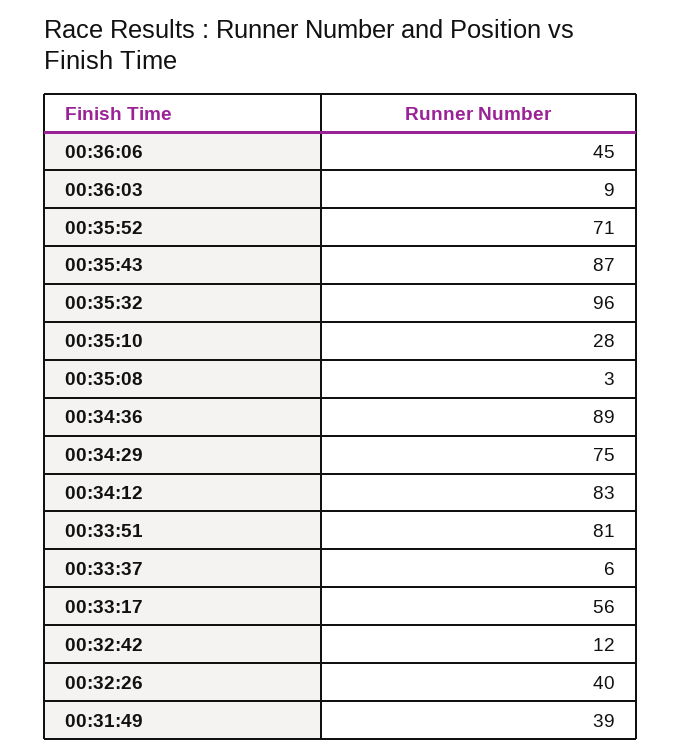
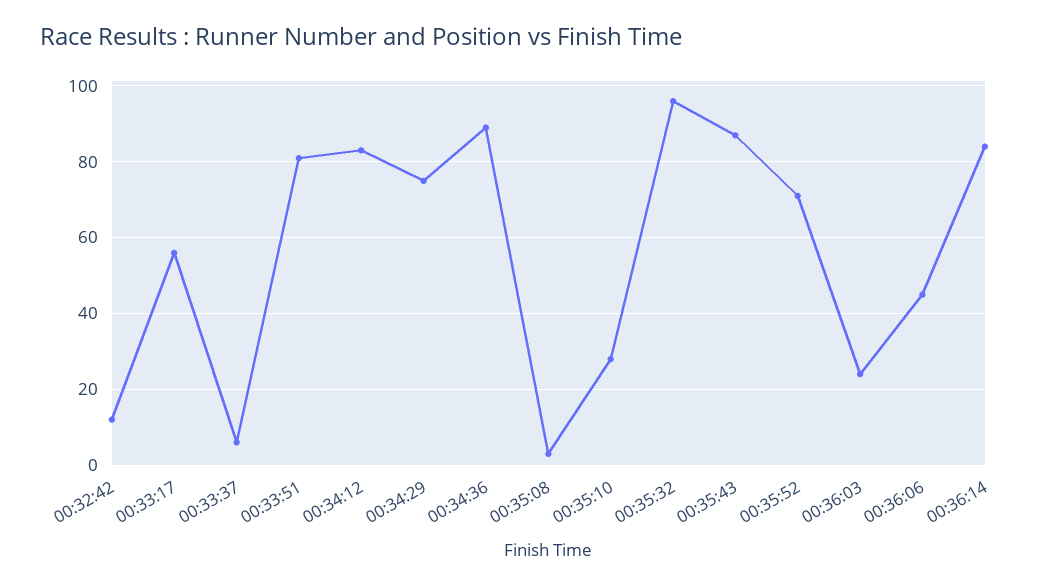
00:36:03: 9 -> 25
00:32:26: 40 -> none
00:31:49: 39 -> none
00:36:14: none -> 85

